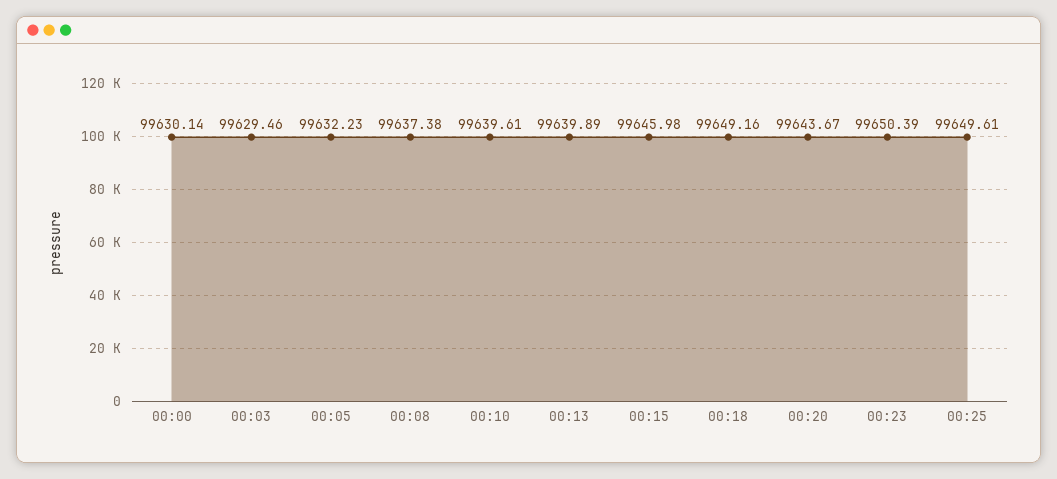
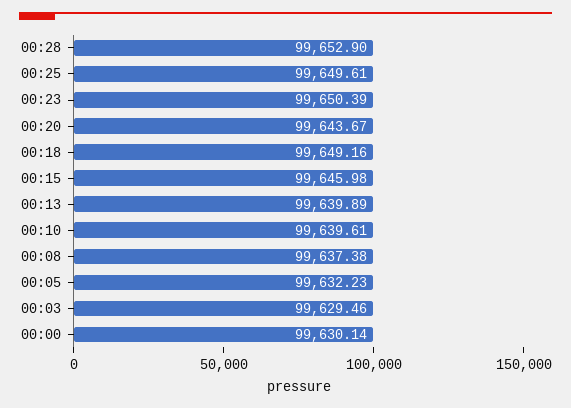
00:28: none -> 99652.9

